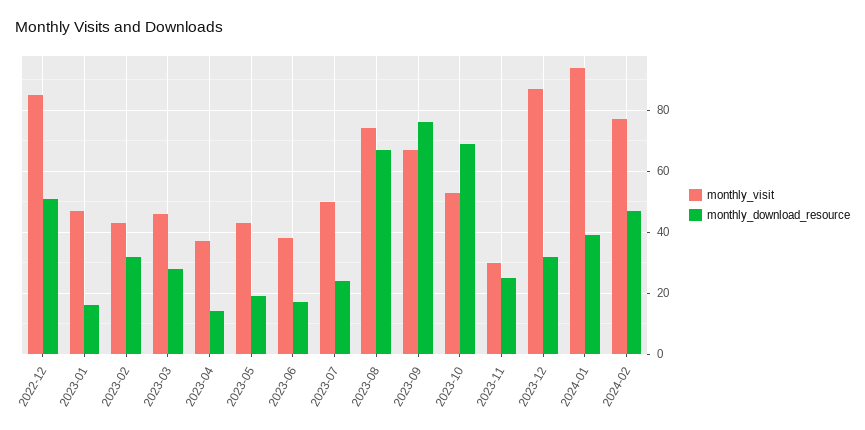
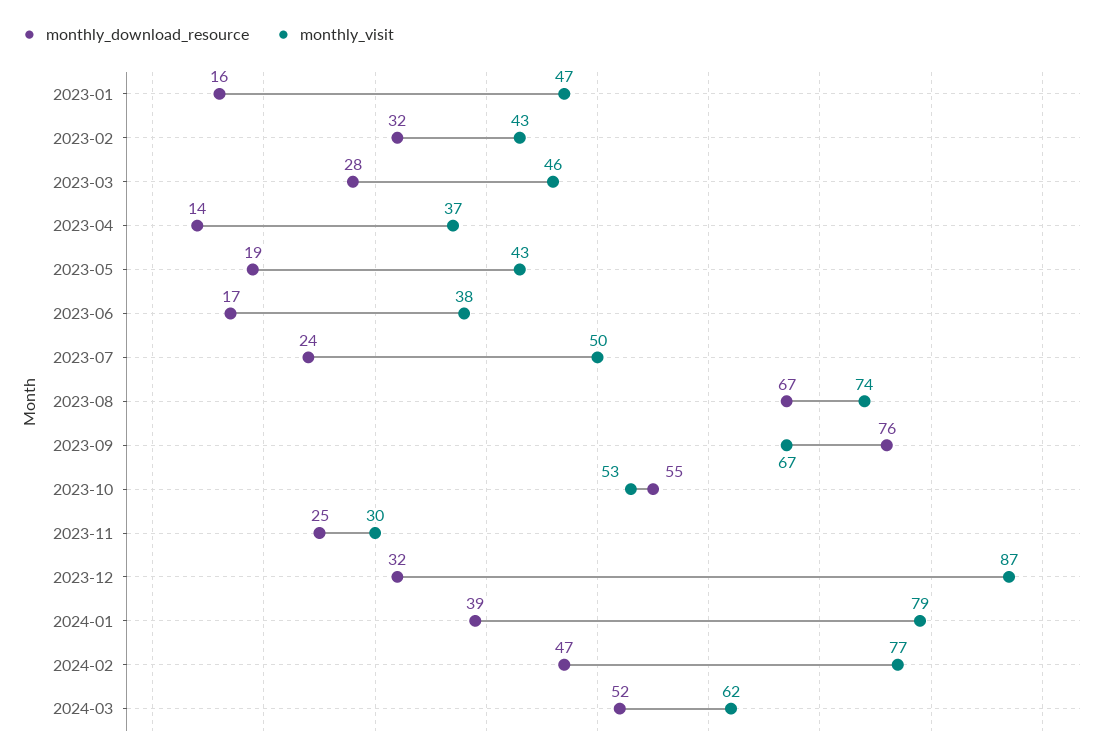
monthly_visit, 2022-12: 85 -> none
monthly_download_resource, 2022-12: 50 -> none
monthly_download_resource, 2023-10: 70 -> 55
monthly_visit, 2024-01: 95 -> 79
monthly_download_resource, 2024-03: none -> 52
monthly_visit, 2024-03: none -> 62

